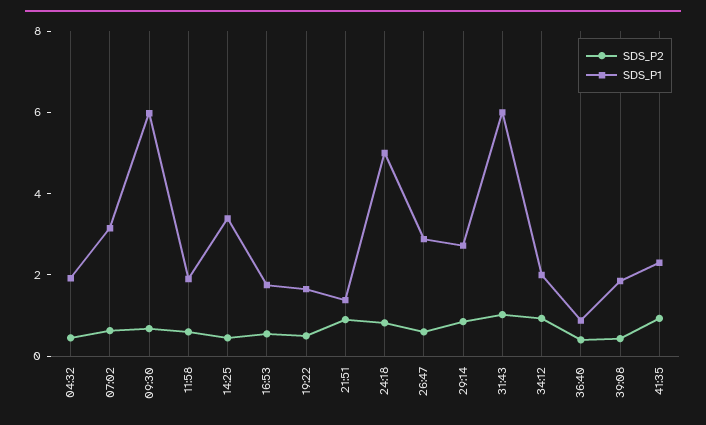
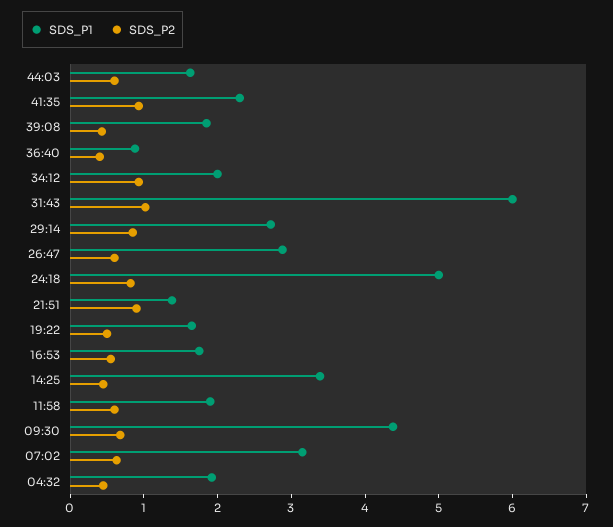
SDS_P1, 09:30: 6 -> 4.4
SDS_P1, 44:03: none -> 1.6
SDS_P2, 44:03: none -> 0.6

